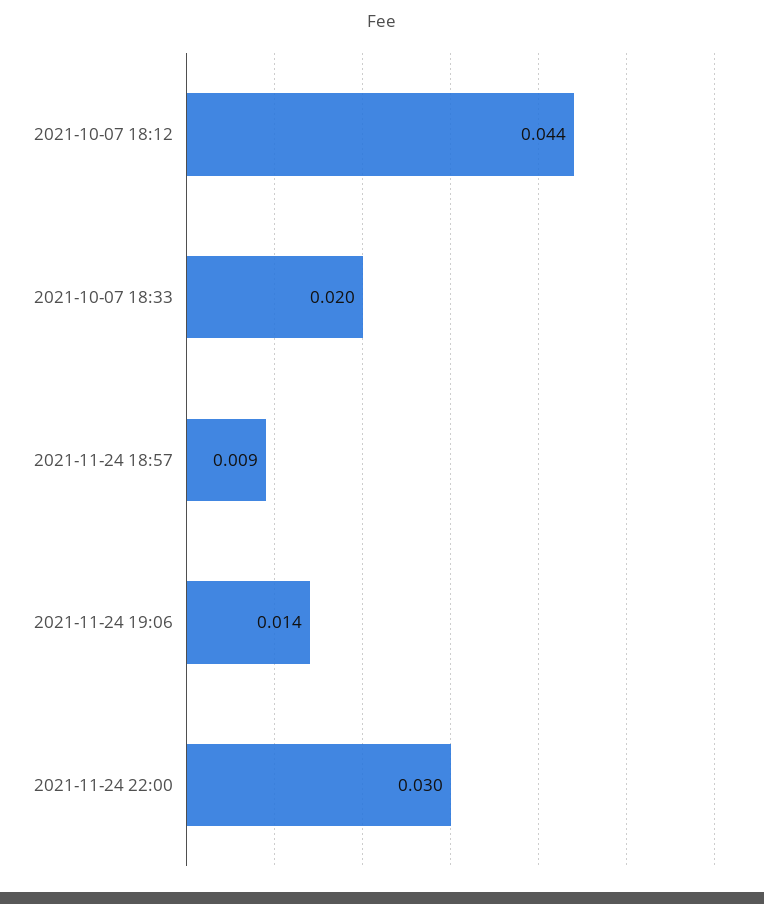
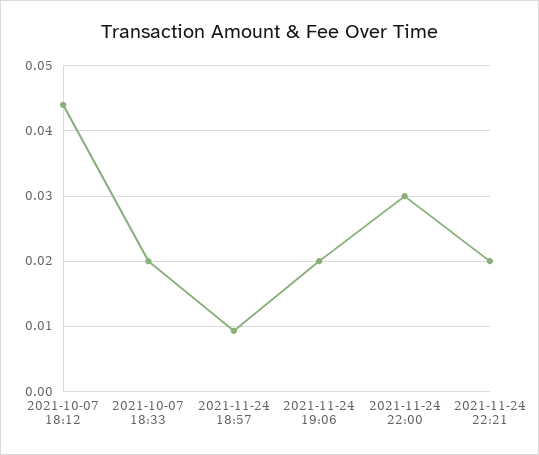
2021-11-24 19:06: 0.014 -> 0.02
2021-11-24 22:21: none -> 0.02

